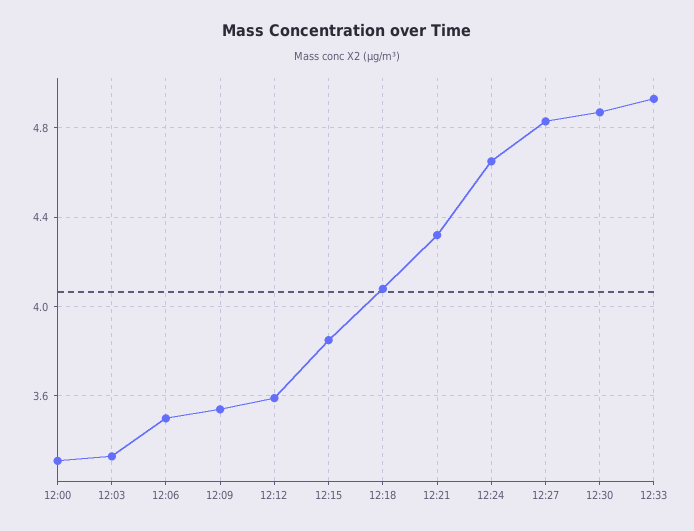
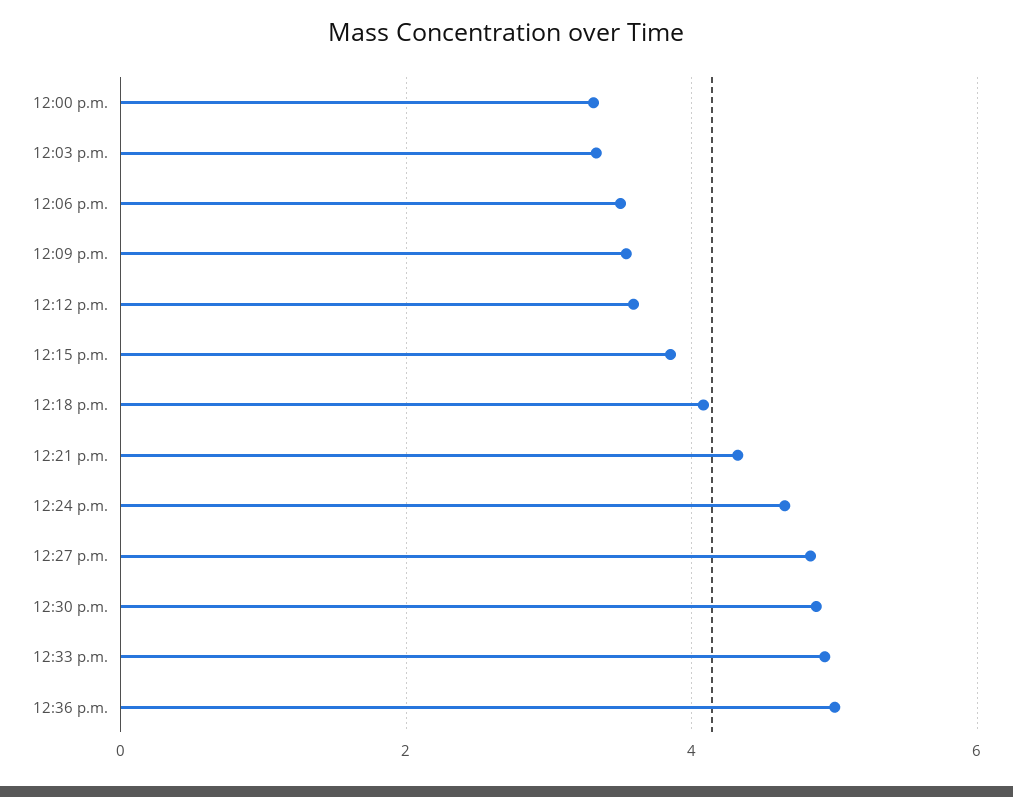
12:36 p.m.: none -> 5

